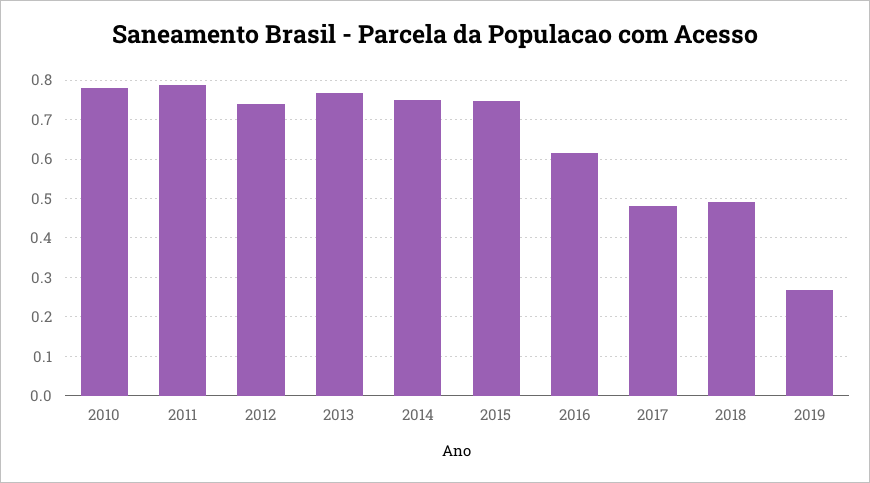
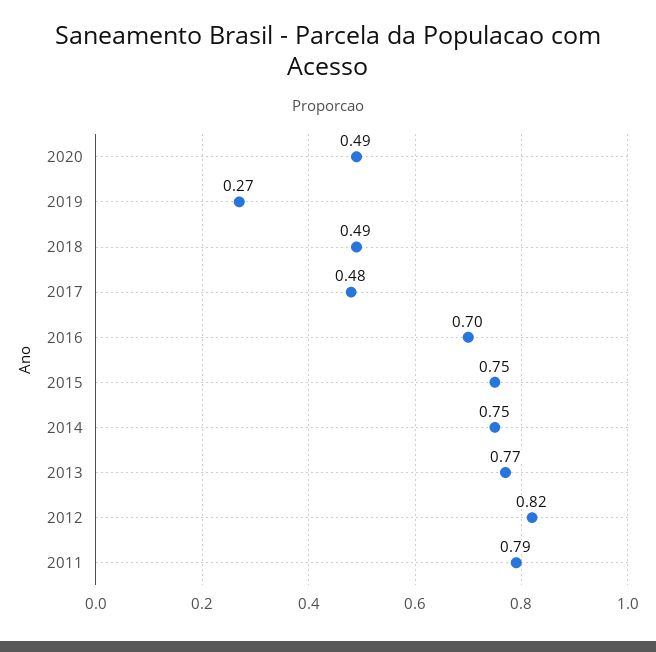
2010: 0.78 -> none
2012: 0.74 -> 0.82
2016: 0.62 -> 0.7
2020: none -> 0.49

